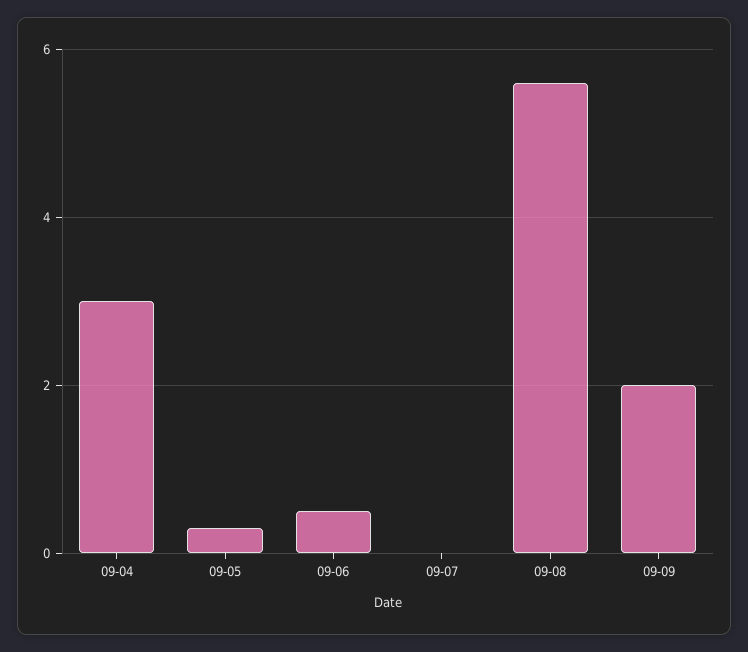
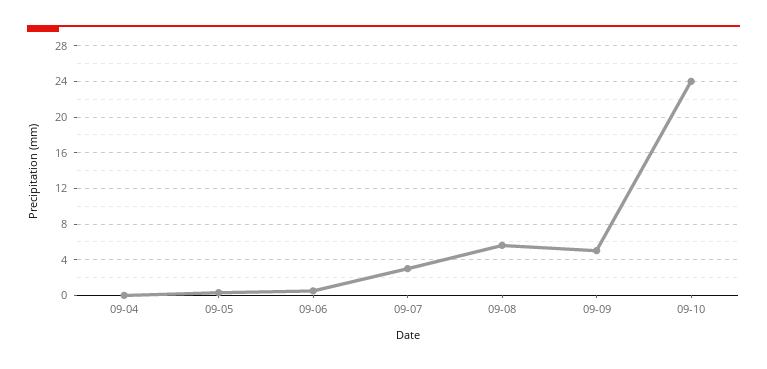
09-04: 3 -> 0
09-07: 0 -> 3
09-09: 2 -> 5
09-10: none -> 24

